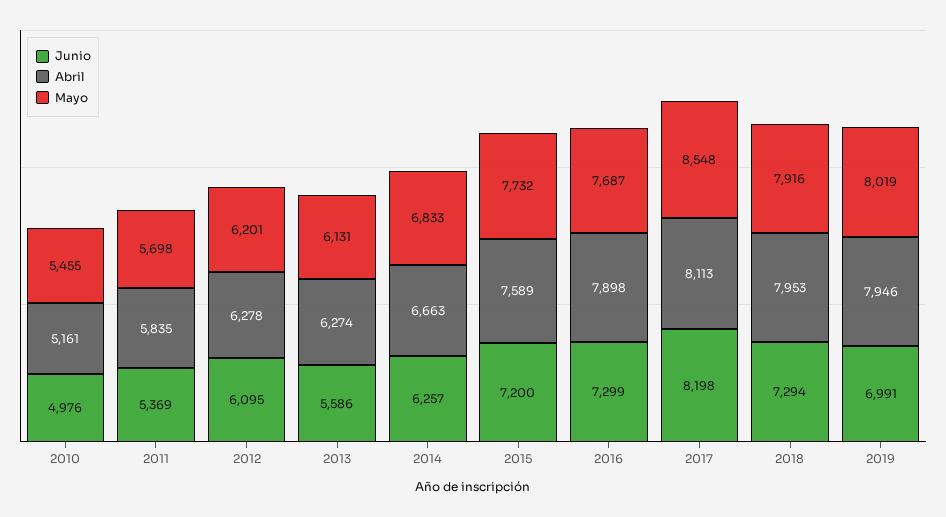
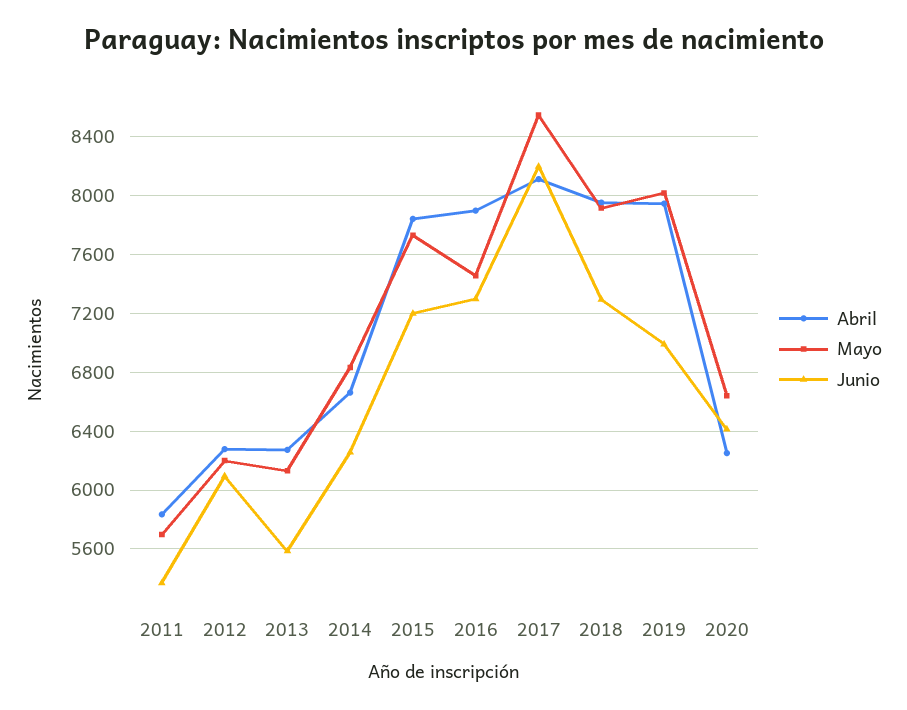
Junio, 2010: 4976 -> none
Abril, 2010: 5161 -> none
Mayo, 2010: 5455 -> none
Abril, 2015: 7589 -> 7850
Mayo, 2016: 7687 -> 7450
Abril, 2020: none -> 6250
Mayo, 2020: none -> 6650
Junio, 2020: none -> 6400

